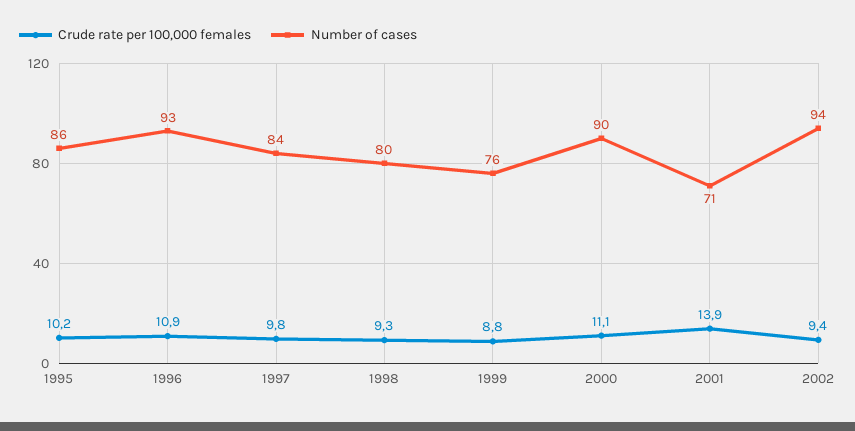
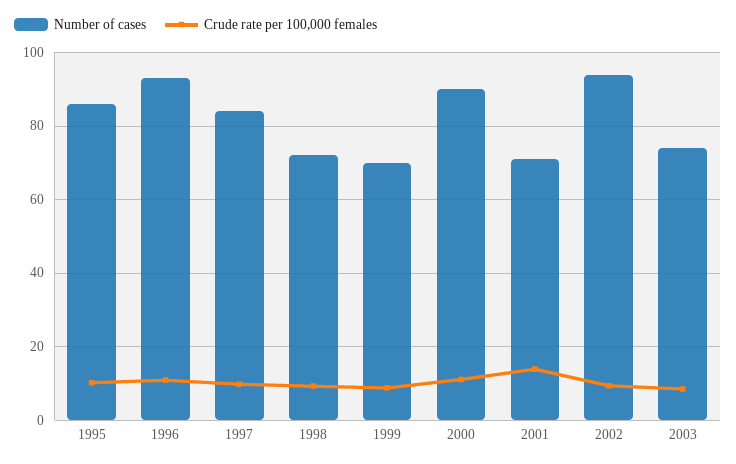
Number of cases, 1998: 80 -> 72
Number of cases, 1999: 76 -> 70
Number of cases, 2003: none -> 74
Crude rate per 100,000 females, 2003: none -> 8

